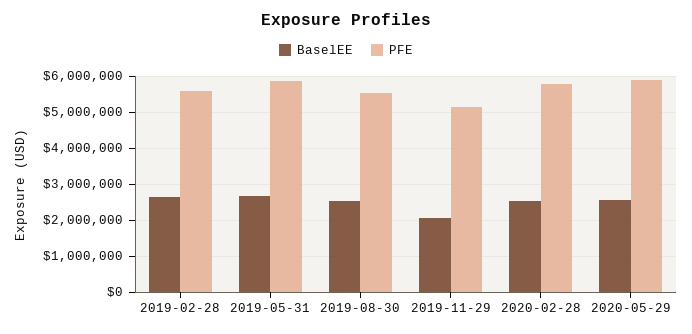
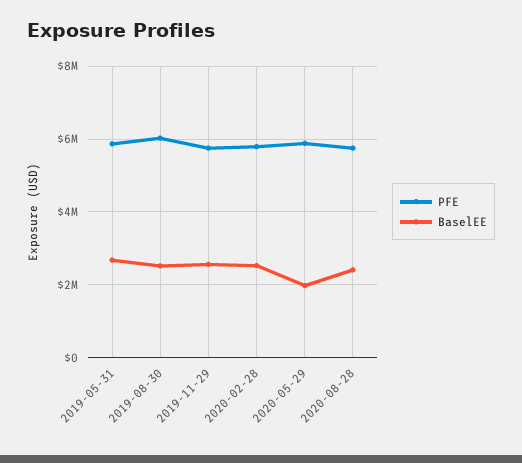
BaselEE, 2019-02-28: 2600000 -> none
PFE, 2019-02-28: 5600000 -> none
PFE, 2019-08-30: 5600000 -> 6000000
BaselEE, 2019-11-29: 2000000 -> 2600000
PFE, 2019-11-29: 5200000 -> 5800000
BaselEE, 2020-05-29: 2600000 -> 2000000
PFE, 2020-08-28: none -> 5800000
BaselEE, 2020-08-28: none -> 2400000

